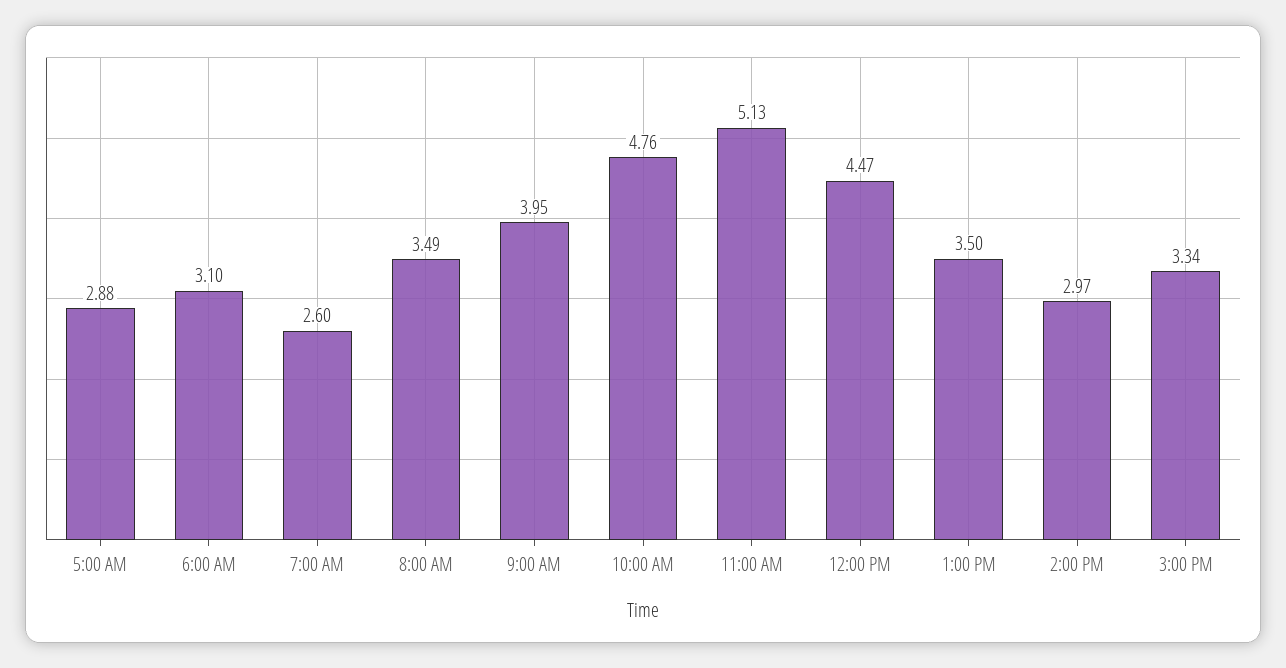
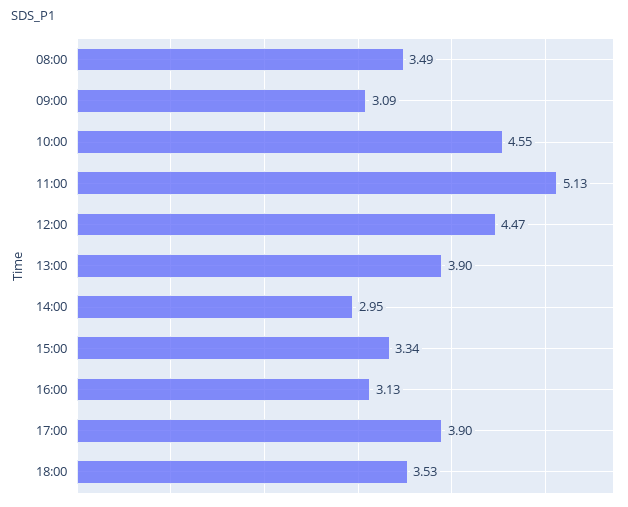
5:00 AM: 2.88 -> none
6:00 AM: 3.1 -> none
7:00 AM: 2.6 -> none
9:00 AM: 3.95 -> 3.09
10:00 AM: 4.76 -> 4.55
1:00 PM: 3.5 -> 3.9
2:00 PM: 2.97 -> 2.95
16:00: none -> 3.13
17:00: none -> 3.9
18:00: none -> 3.53

